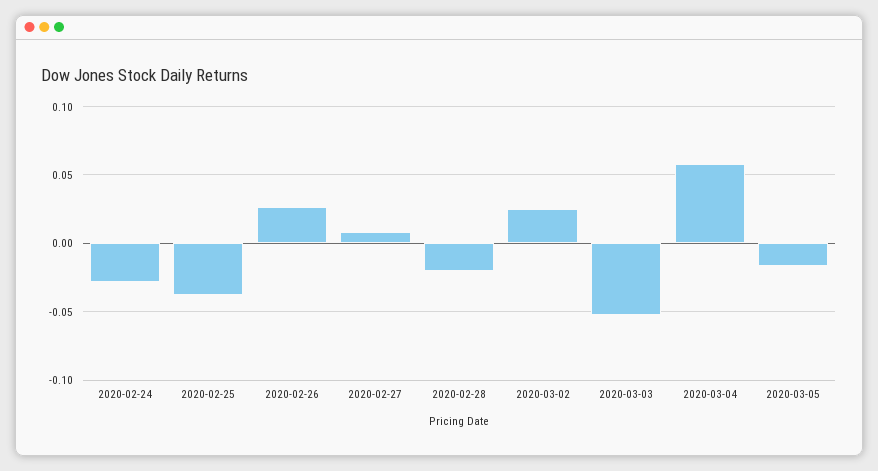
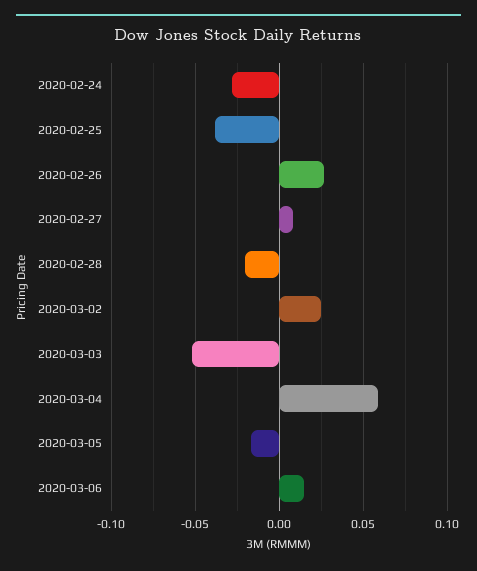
2020-03-06: none -> 0.015

